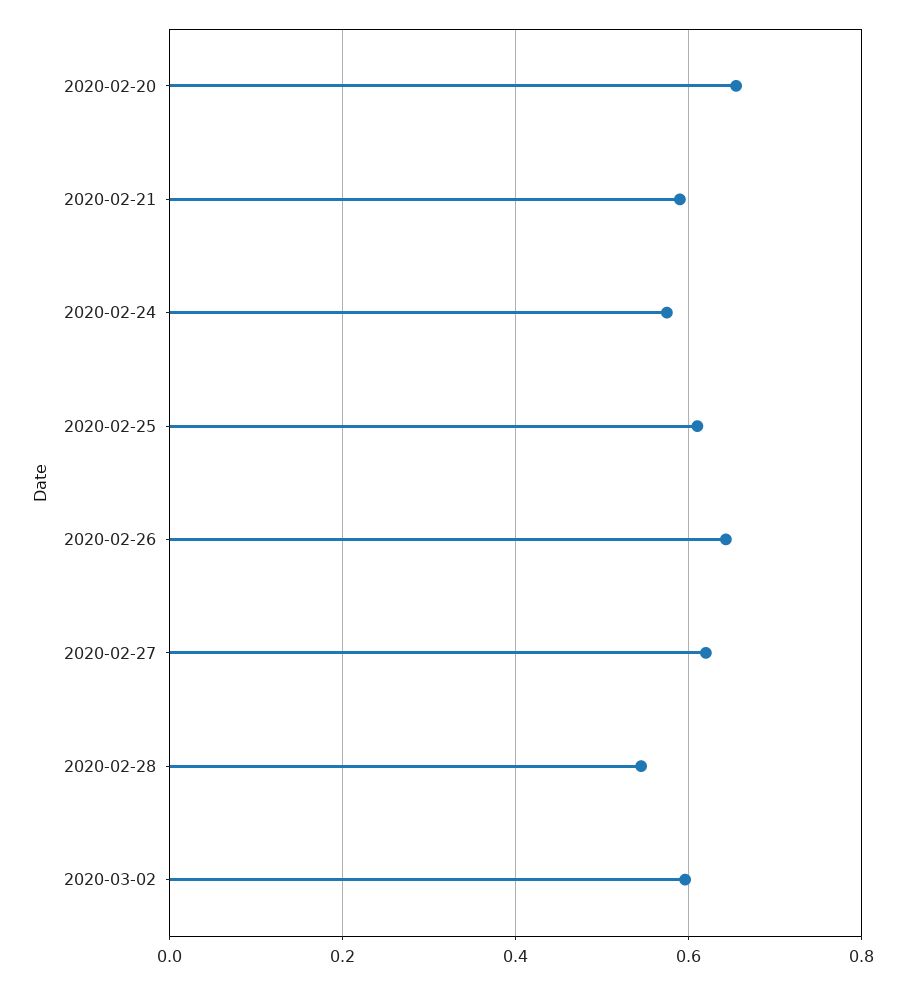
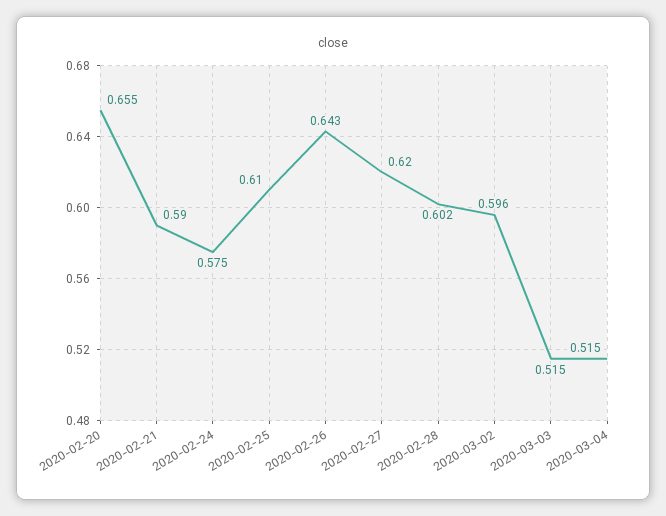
2020-02-28: 0.54 -> 0.602
2020-03-03: none -> 0.515
2020-03-04: none -> 0.515

